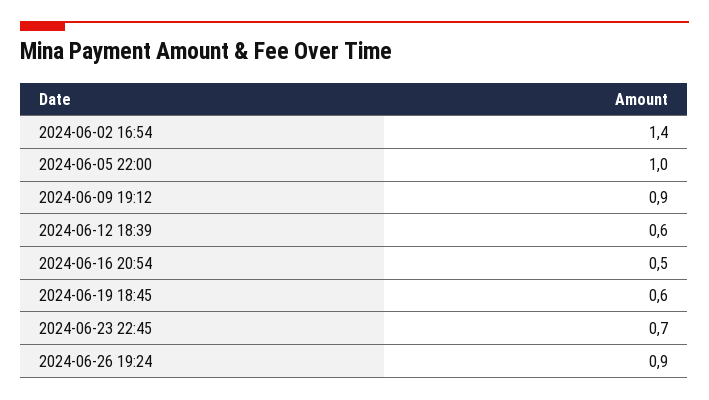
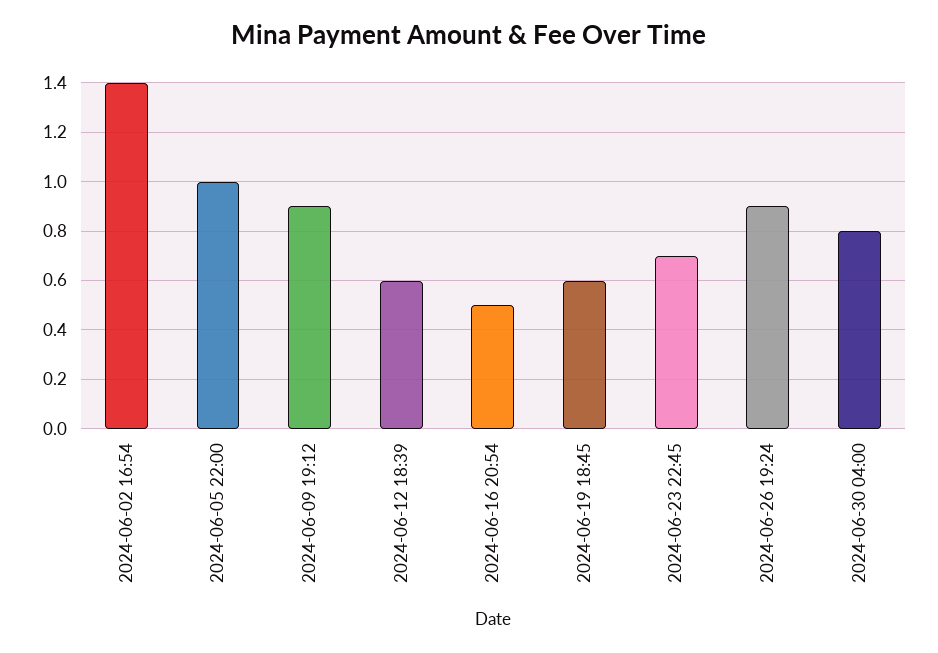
2024-06-30 04:00: none -> 0.8

